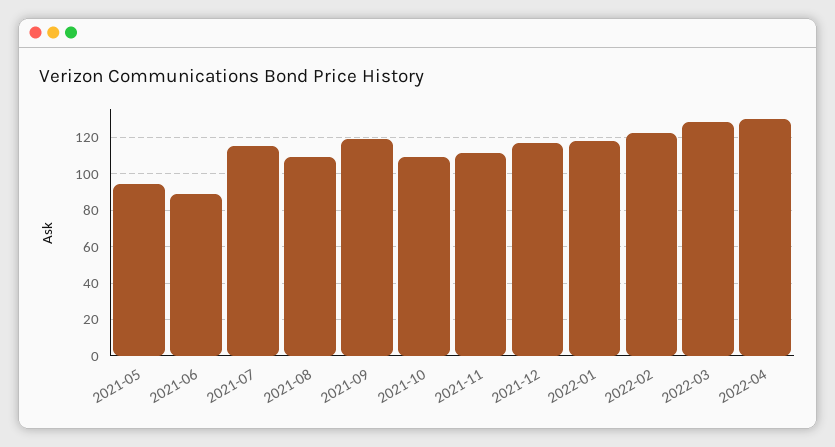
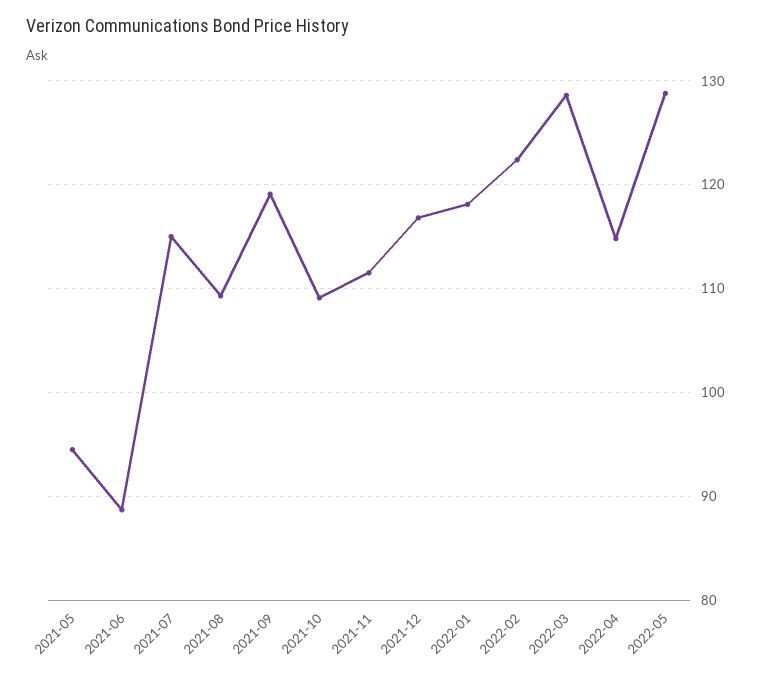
2022-04: 130 -> 115
2022-05: none -> 129

